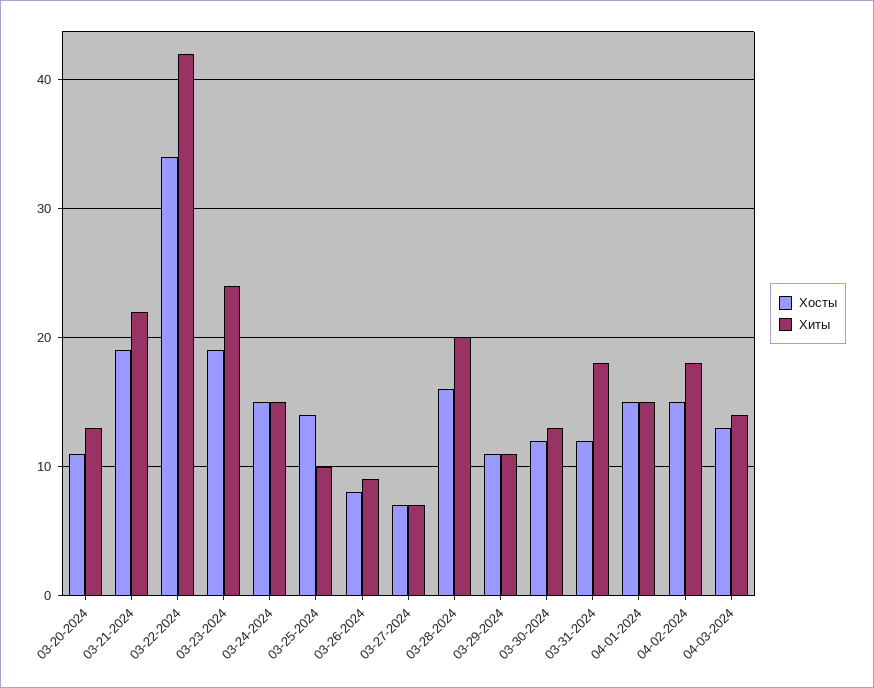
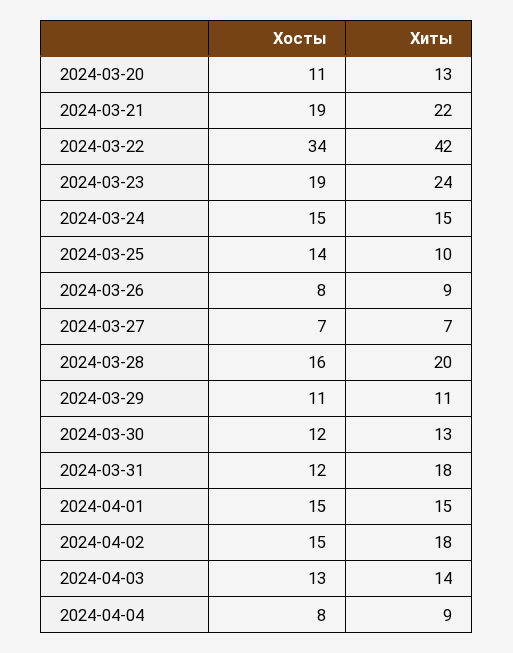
Хосты, 2024-04-04: none -> 8
Хиты, 2024-04-04: none -> 9

